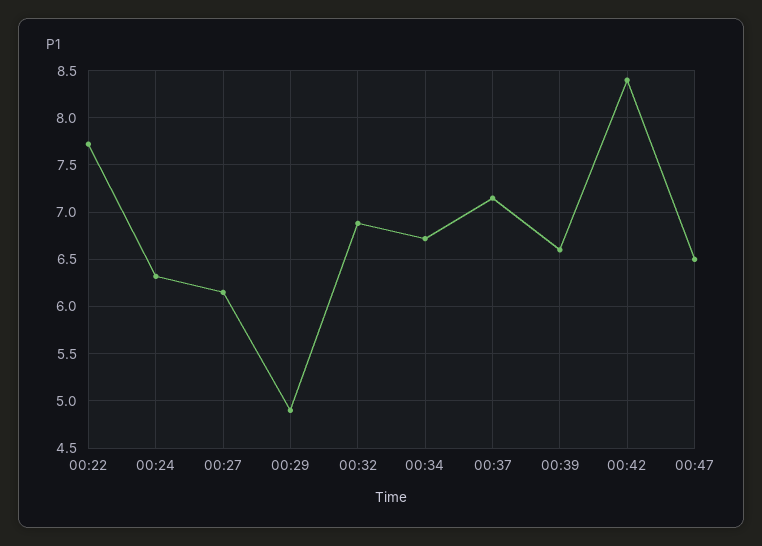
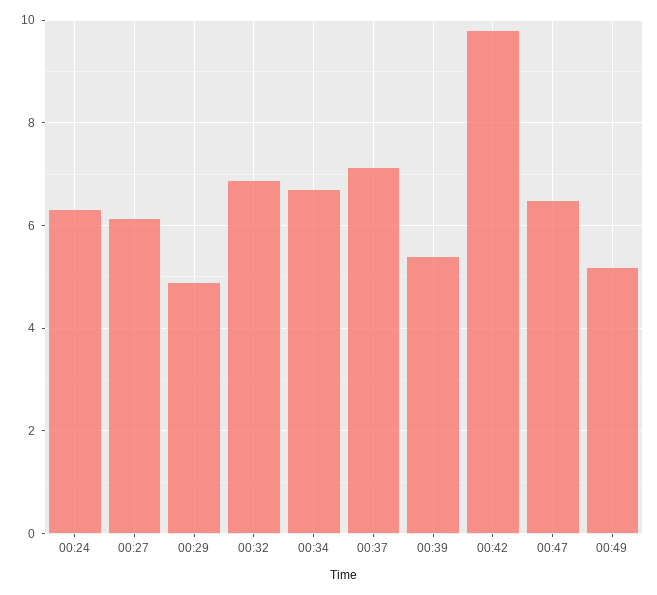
00:22: 7.7 -> none
00:39: 6.6 -> 5.4
00:42: 8.4 -> 9.8
00:49: none -> 5.2

